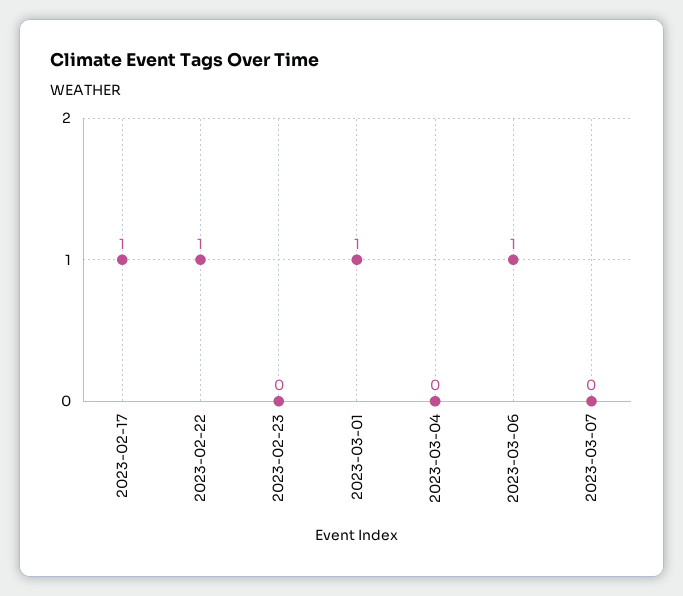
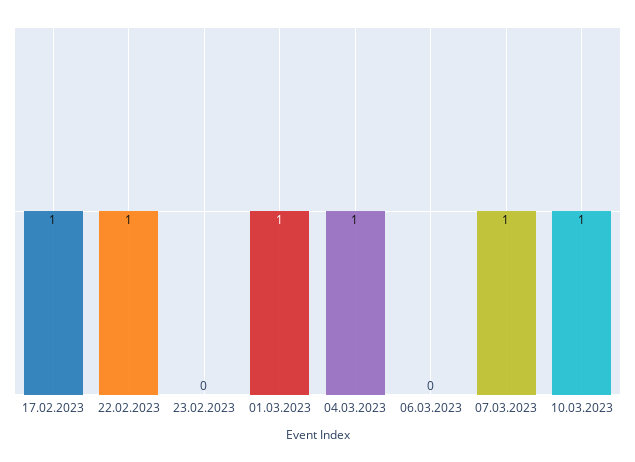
2023-03-04: 0 -> 1
2023-03-06: 1 -> 0
2023-03-07: 0 -> 1
10.03.2023: none -> 1

